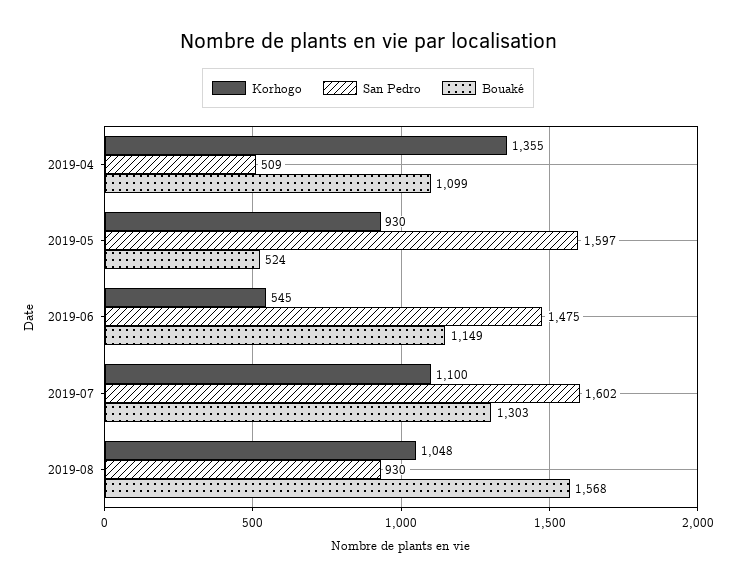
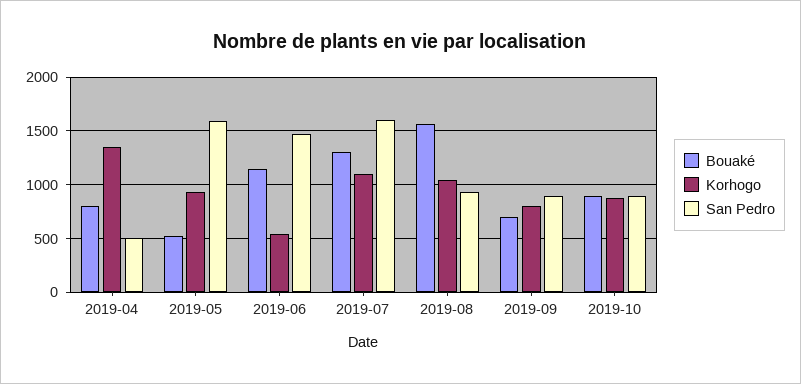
Bouaké, 2019-04: 1099 -> 800
Bouaké, 2019-09: none -> 700
Korhogo, 2019-09: none -> 800
San Pedro, 2019-09: none -> 900
Bouaké, 2019-10: none -> 900
Korhogo, 2019-10: none -> 900
San Pedro, 2019-10: none -> 900

